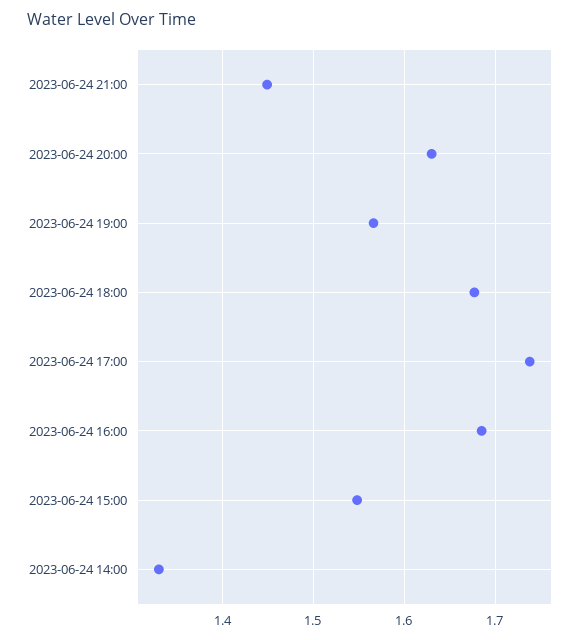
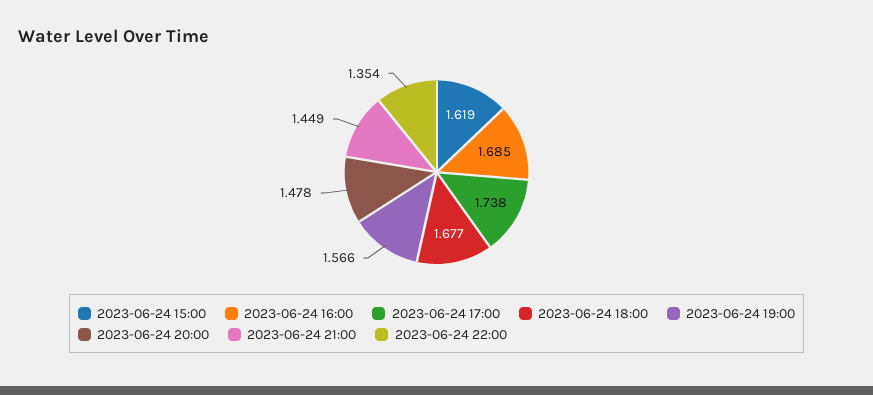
2023-06-24 20:00: 1.63 -> 1.478
2023-06-24 15:00: 1.55 -> 1.619
2023-06-24 14:00: 1.33 -> none
2023-06-24 22:00: none -> 1.354

